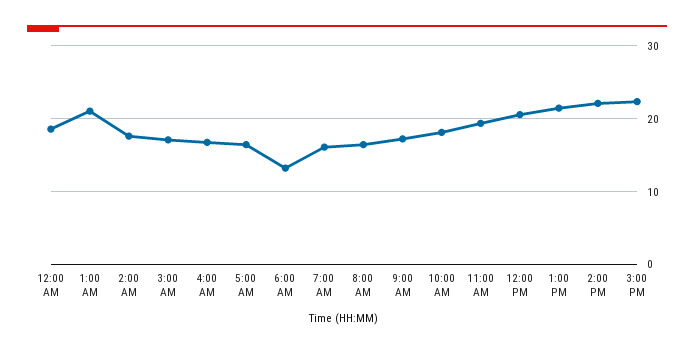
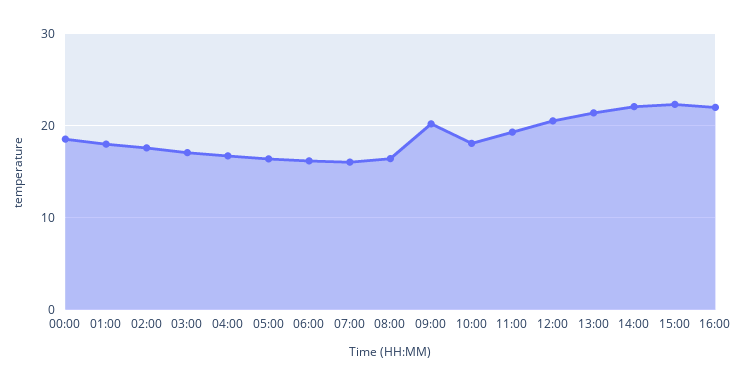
1:00 AM: 21 -> 18
6:00 AM: 13 -> 16
9:00 AM: 17 -> 20
16:00: none -> 22

